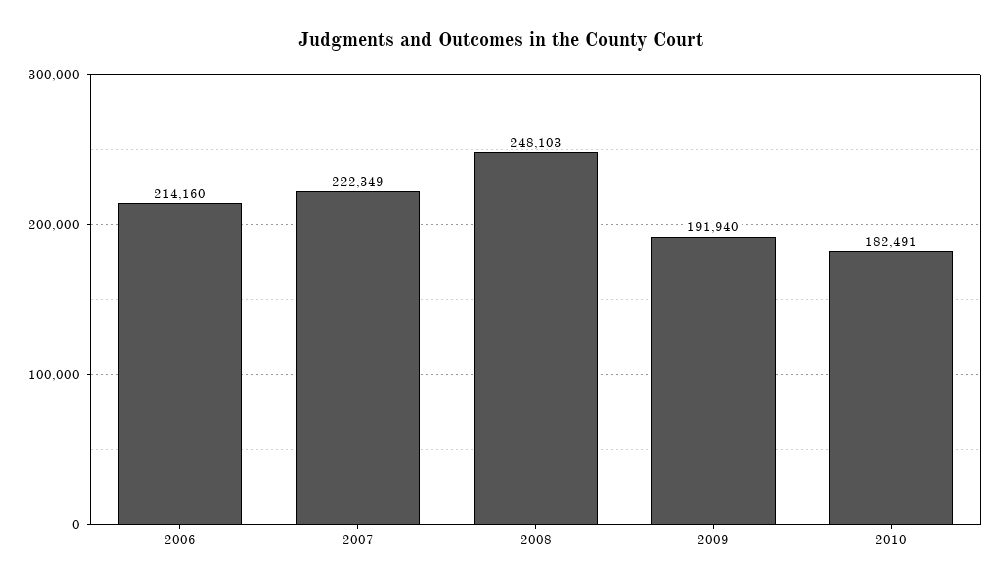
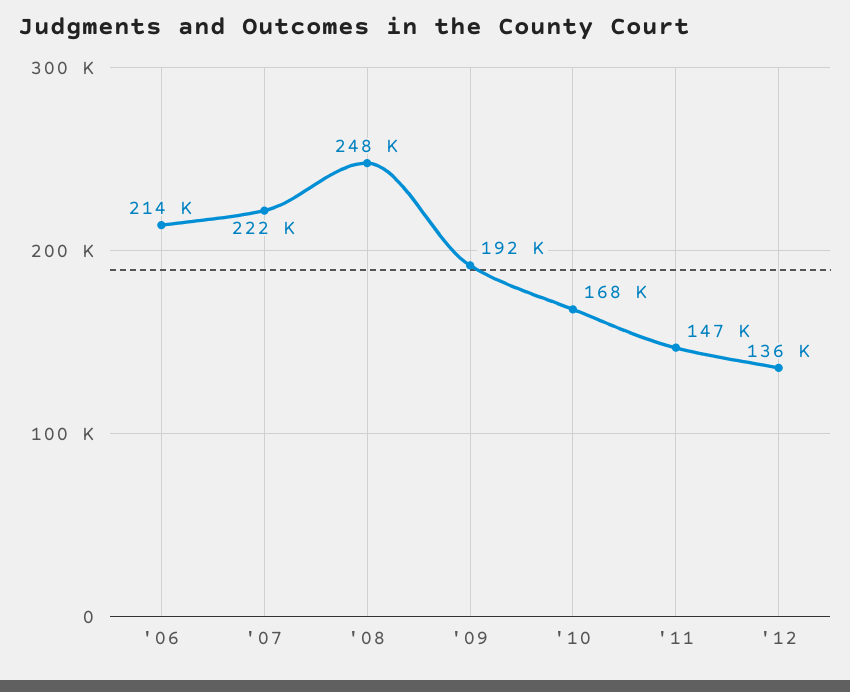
2010: 182491 -> 168000
'11: none -> 147000
'12: none -> 136000

